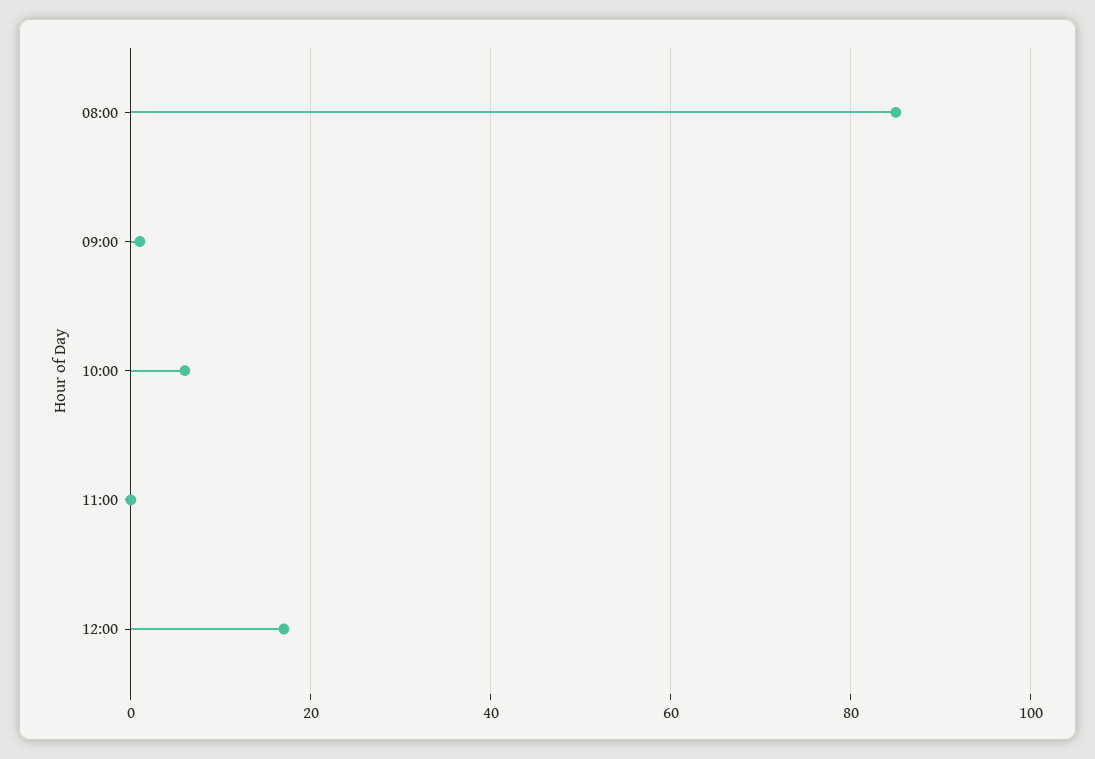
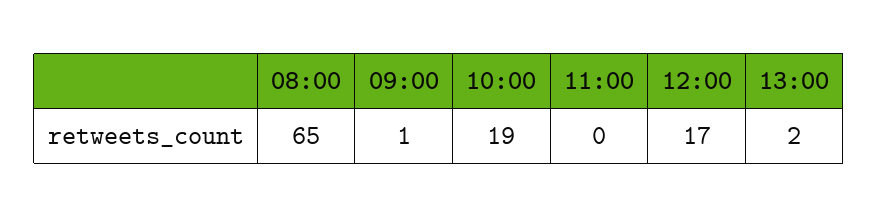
08:00: 85 -> 65
10:00: 5 -> 19
13:00: none -> 2

